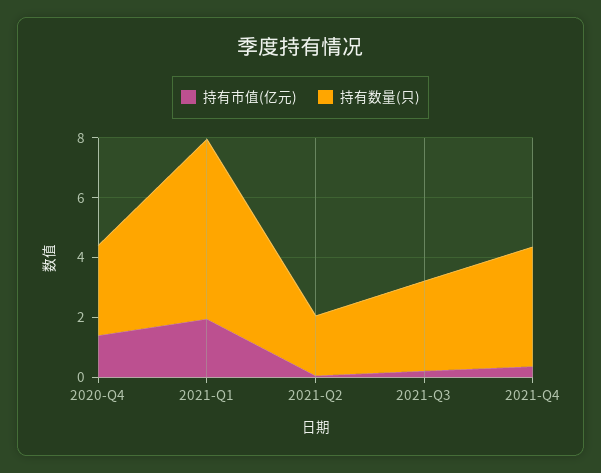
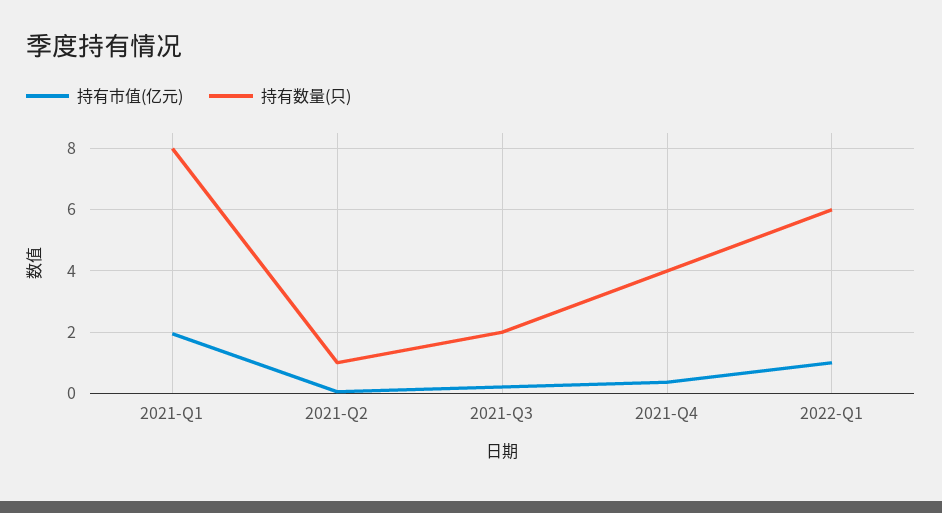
持有市值(亿元), 2020-Q4: 1.5 -> none
持有数量(只), 2020-Q4: 3 -> none
持有数量(只), 2021-Q1: 6 -> 8
持有数量(只), 2021-Q2: 2 -> 1
持有数量(只), 2021-Q3: 3 -> 2
持有市值(亿元), 2022-Q1: none -> 1
持有数量(只), 2022-Q1: none -> 6

